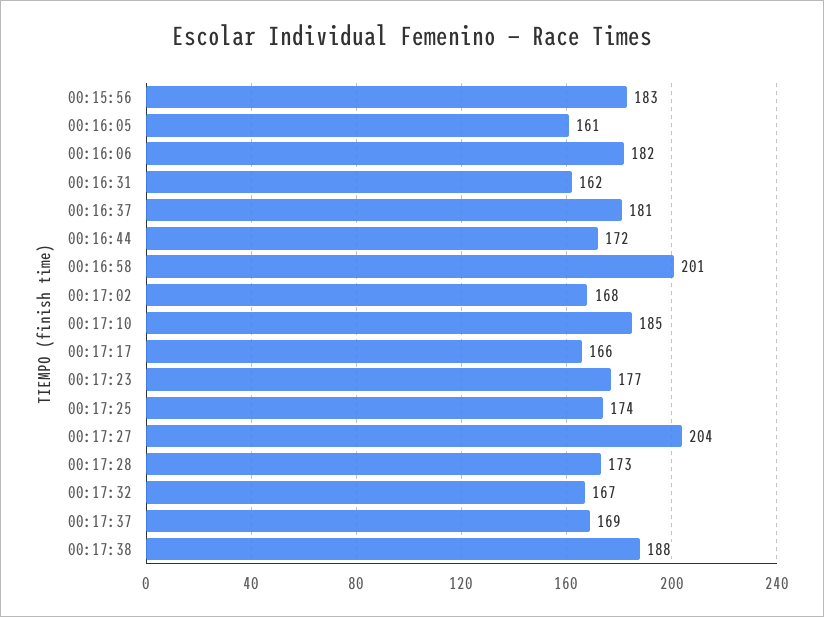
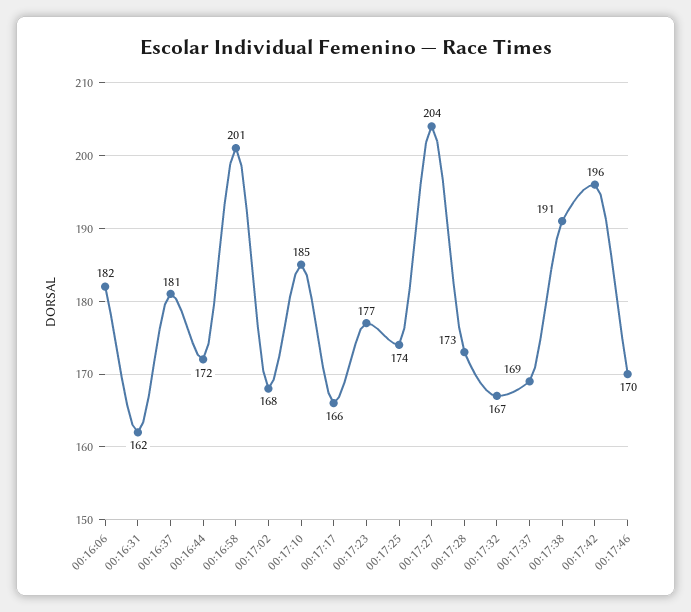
00:15:56: 183 -> none
00:16:05: 161 -> none
00:17:38: 188 -> 191
00:17:42: none -> 196
00:17:46: none -> 170

